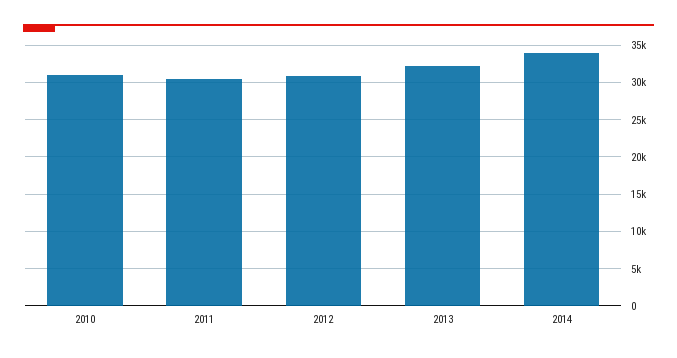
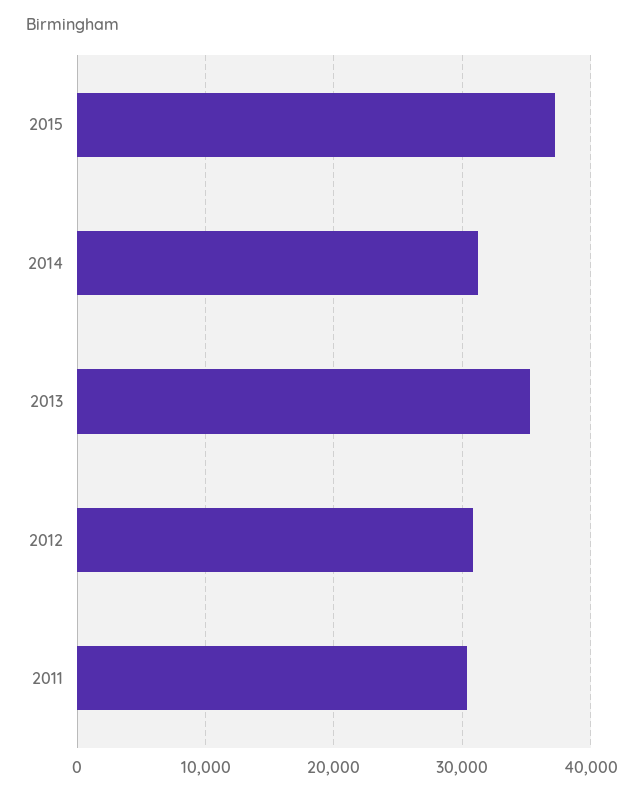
2010: 31000 -> none
2013: 32000 -> 35000
2014: 34000 -> 31000
2015: none -> 37000

